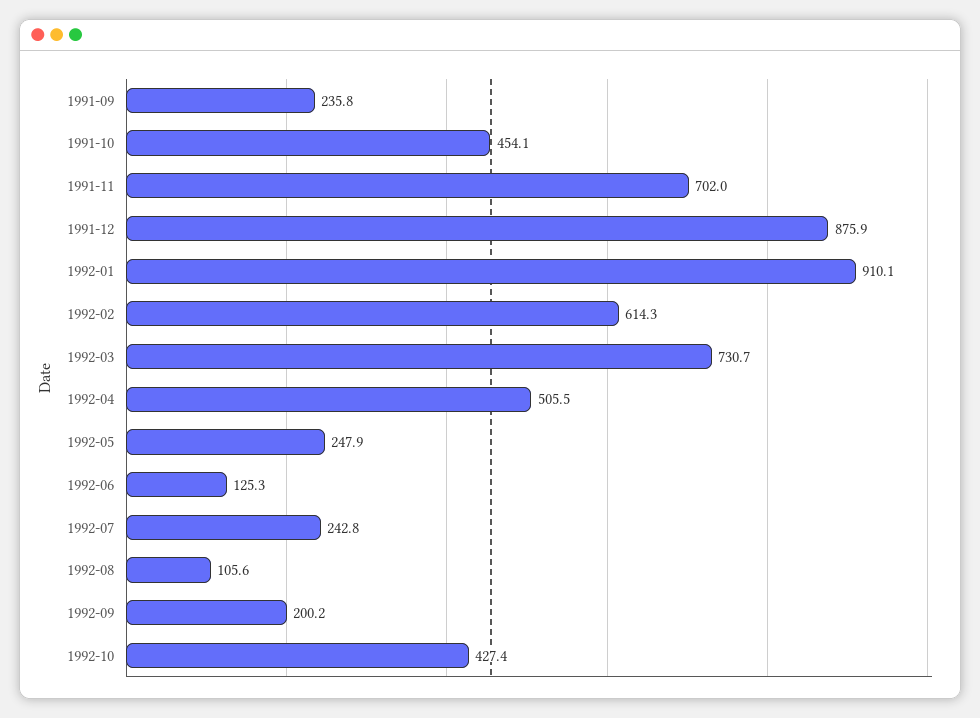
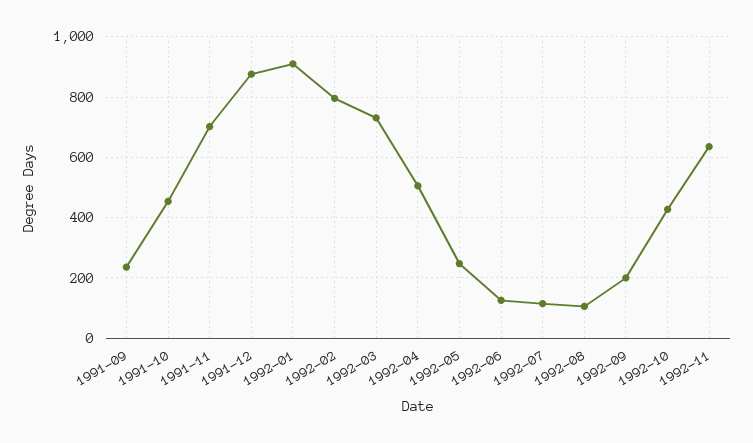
1992-02: 614.3 -> 800
1992-07: 242.8 -> 120
1992-11: none -> 640

